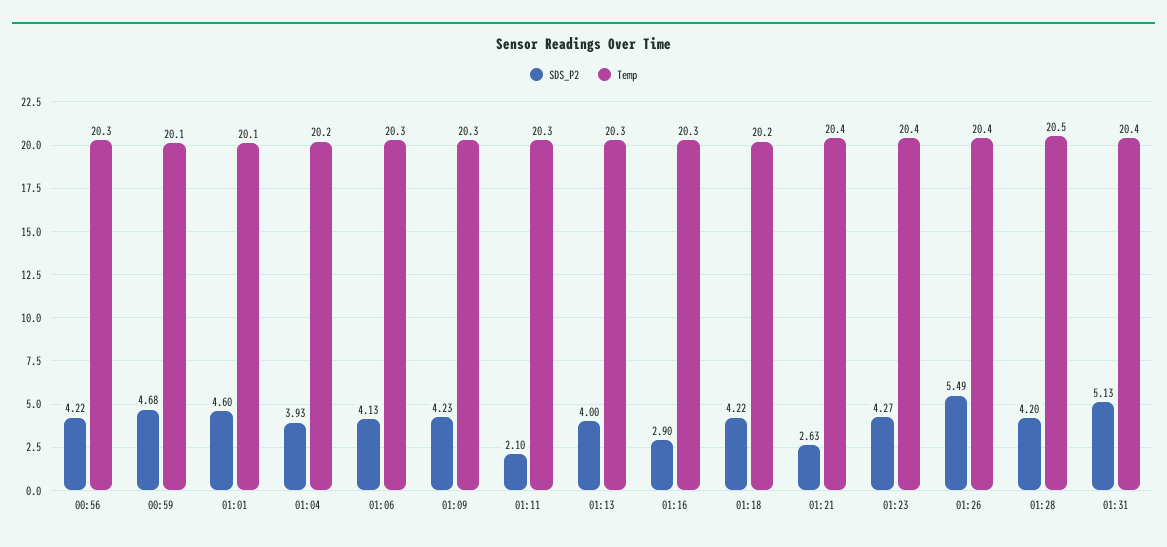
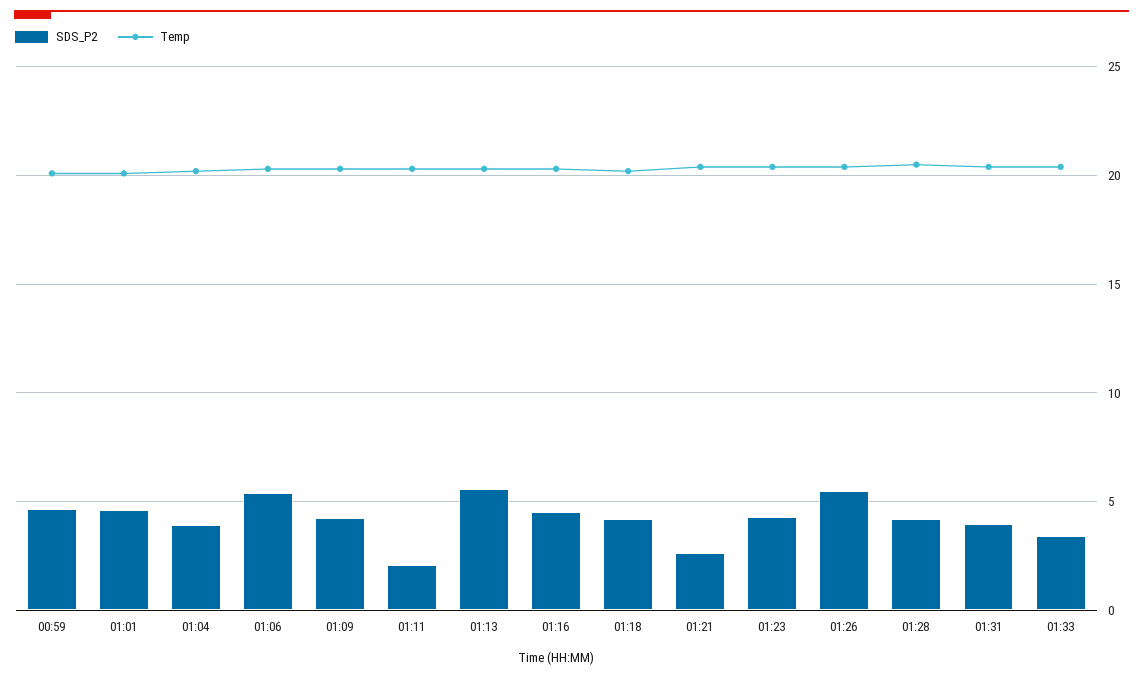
SDS_P2, 00:56: 4.22 -> none
Temp, 00:56: 20.3 -> none
SDS_P2, 01:06: 4.13 -> 5.5
SDS_P2, 01:13: 4 -> 5.5
SDS_P2, 01:16: 2.9 -> 4.5
SDS_P2, 01:31: 5.13 -> 4
SDS_P2, 01:33: none -> 3.5
Temp, 01:33: none -> 20.5

